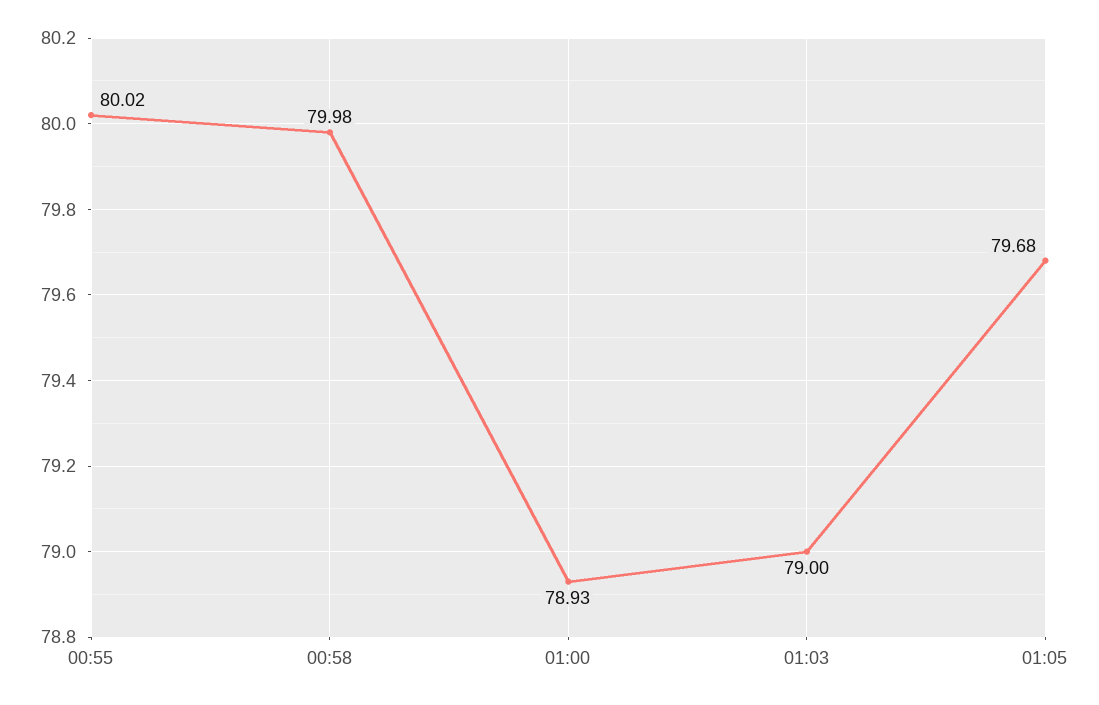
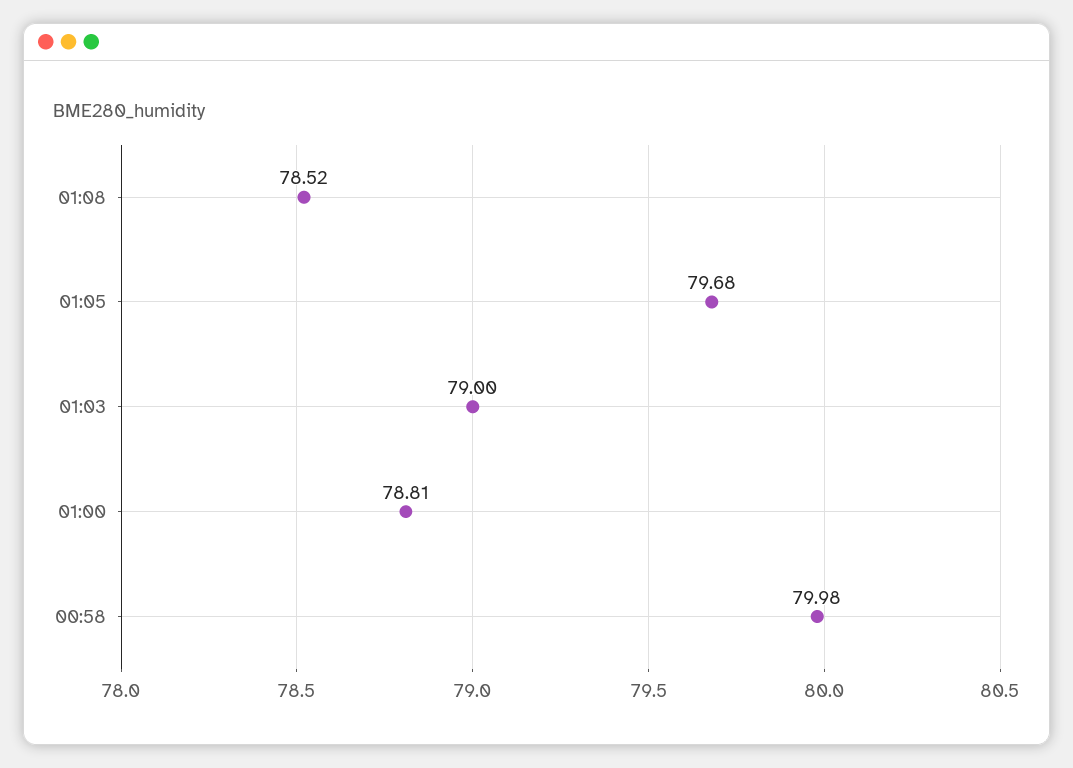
00:55: 80.02 -> none
01:00: 78.93 -> 78.81
01:08: none -> 78.52

